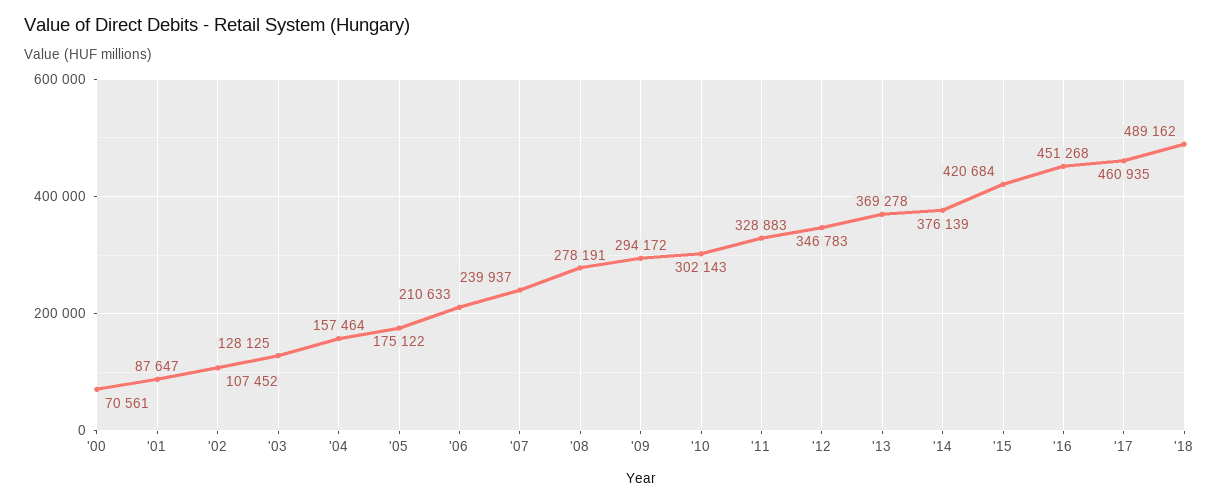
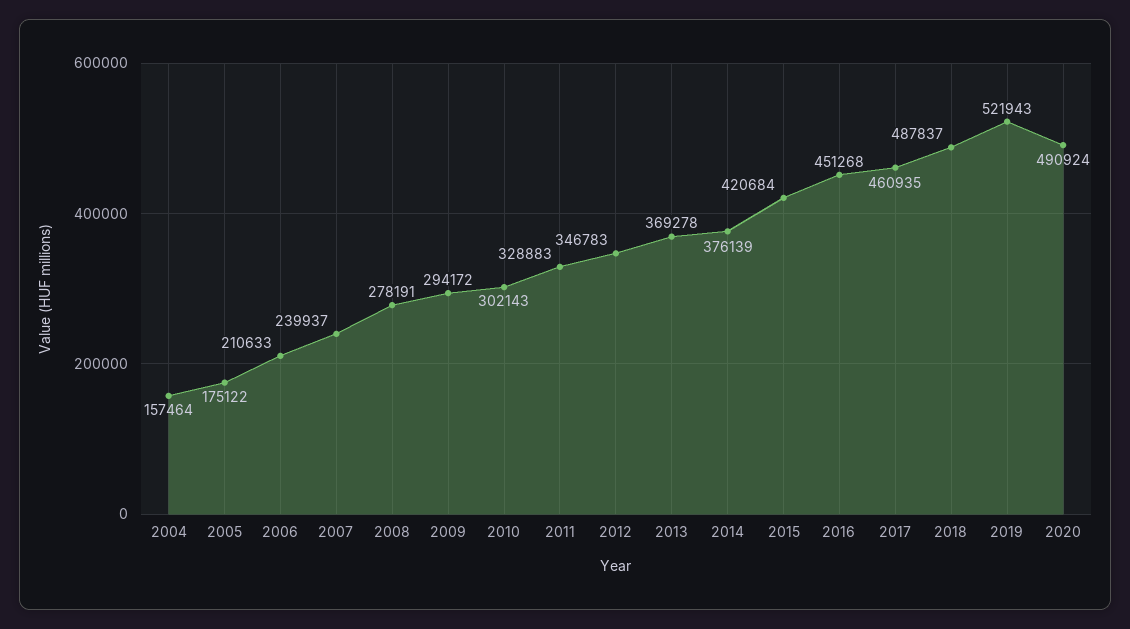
'00: 70561 -> none
'01: 87647 -> none
'02: 107452 -> none
'03: 128125 -> none
'18: 489162 -> 487837
2019: none -> 521943
2020: none -> 490924

